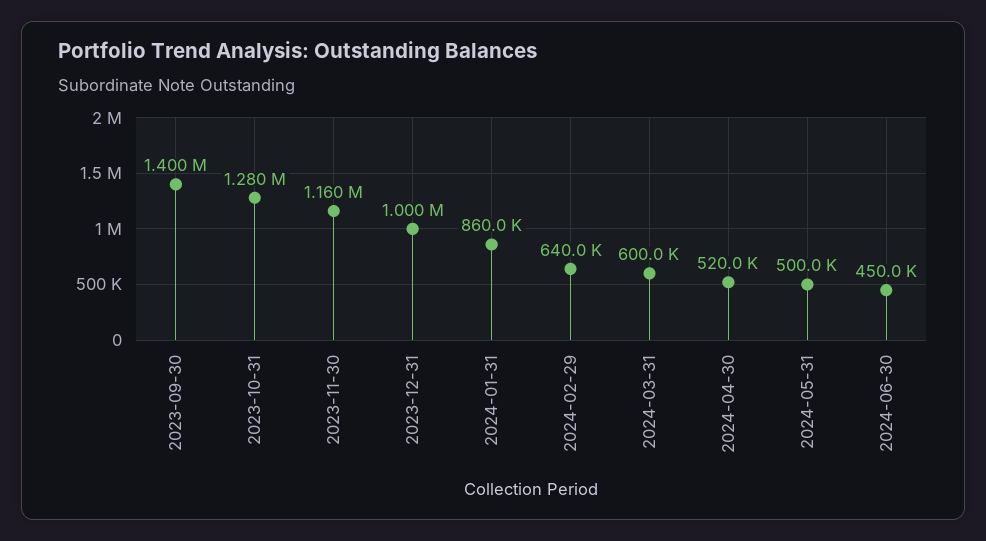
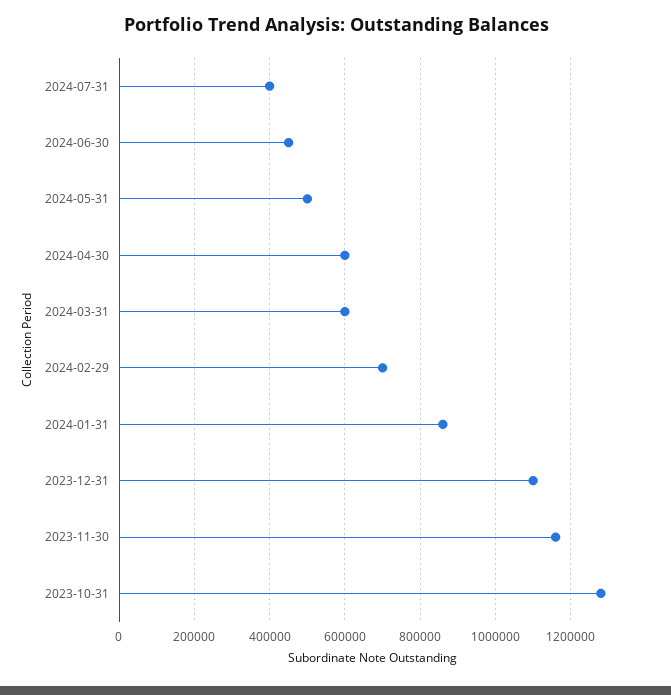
2023-09-30: 1400000 -> none
2023-12-31: 1000000 -> 1100000
2024-02-29: 640000 -> 700000
2024-04-30: 520000 -> 600000
2024-07-31: none -> 400000

